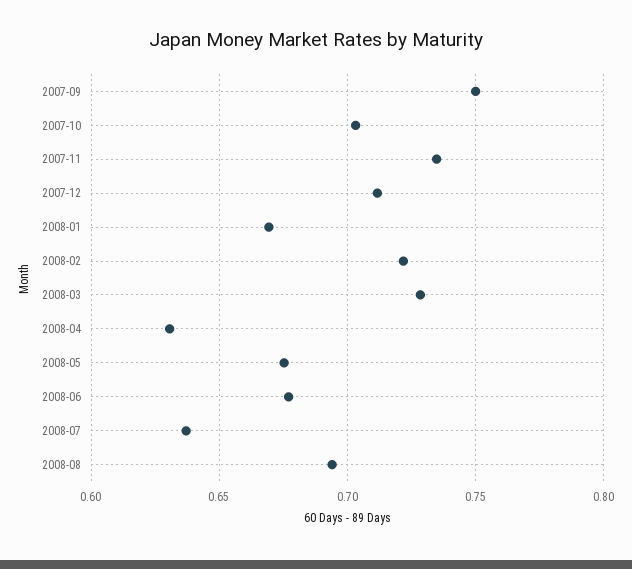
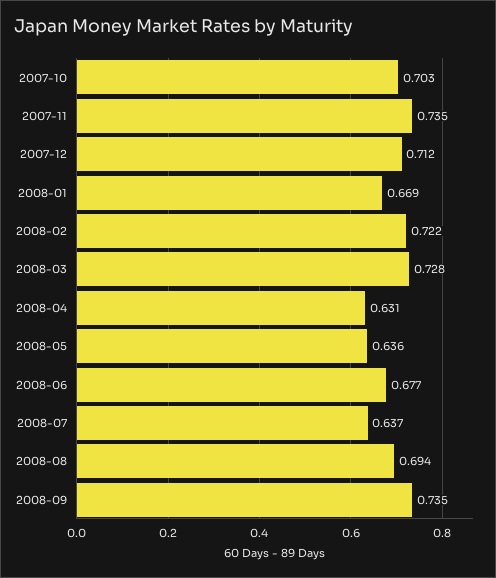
2007-09: 0.75 -> none
2008-05: 0.675 -> 0.636
2008-09: none -> 0.735

